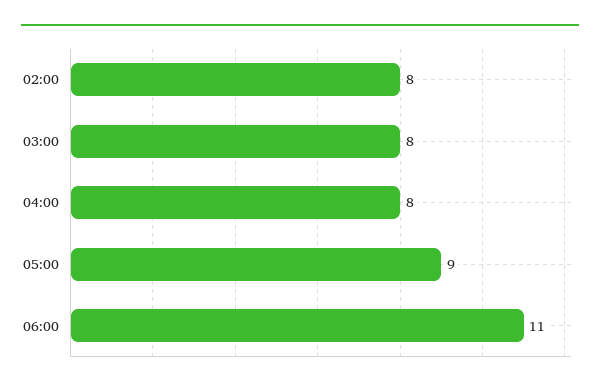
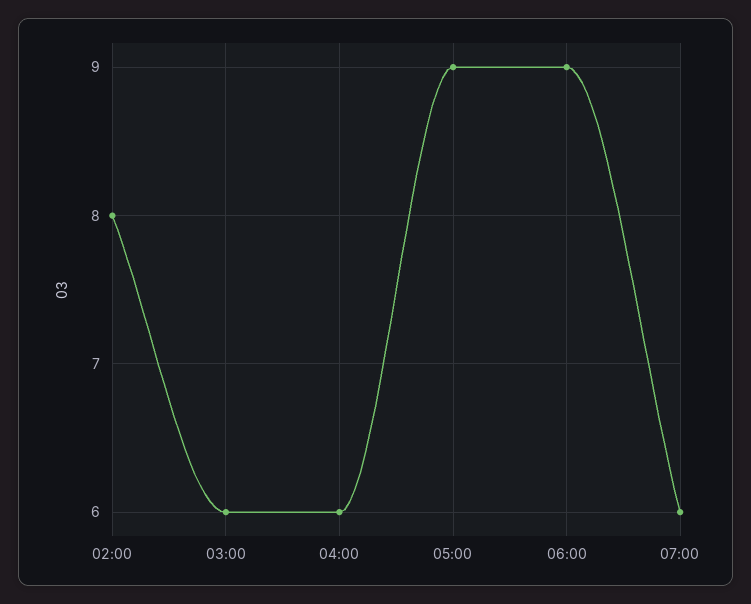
03:00: 8 -> 6
04:00: 8 -> 6
06:00: 11 -> 9
07:00: none -> 6

